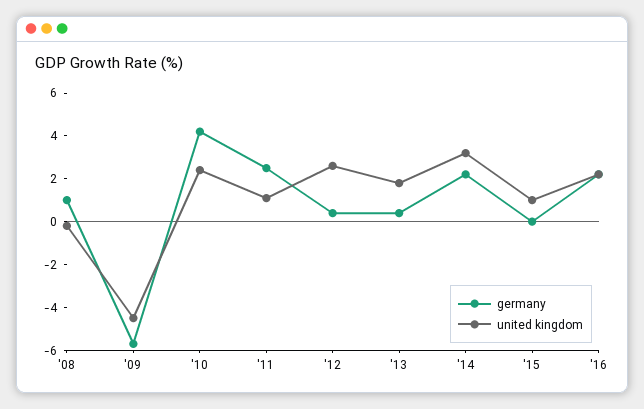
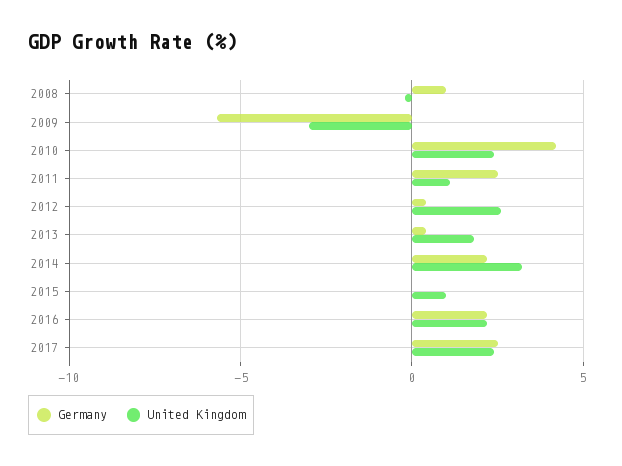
united kingdom, '09: -4.5 -> -3
germany, 2017: none -> 2.5
united kingdom, 2017: none -> 2.5

